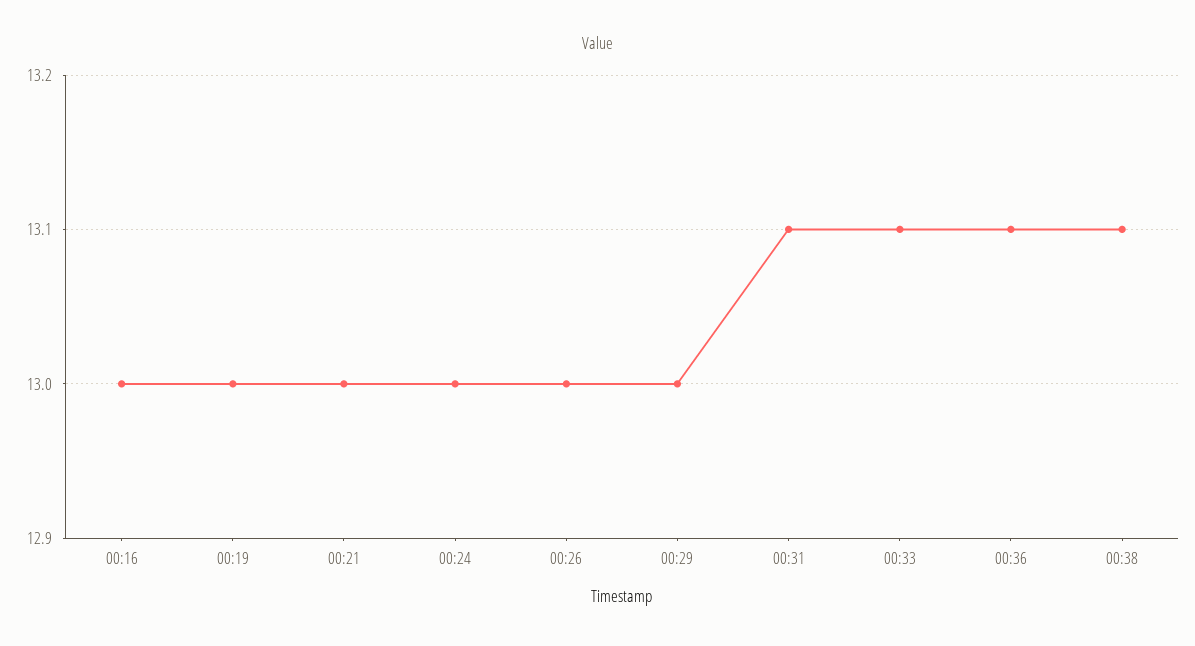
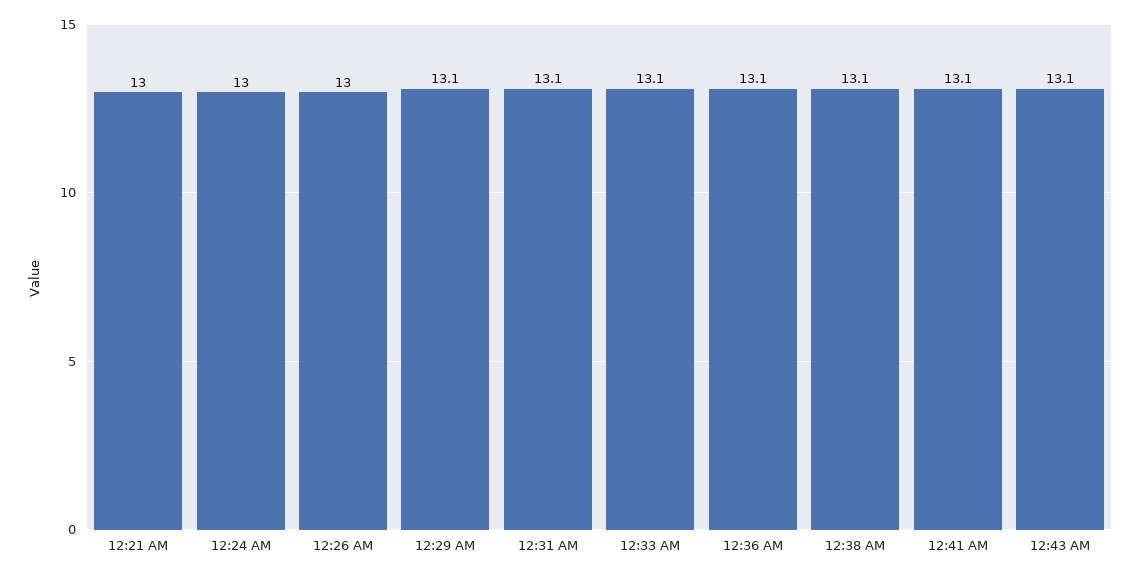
00:16: 13 -> none
00:19: 13 -> none
00:29: 13 -> 13.1
12:41 AM: none -> 13.1
12:43 AM: none -> 13.1

